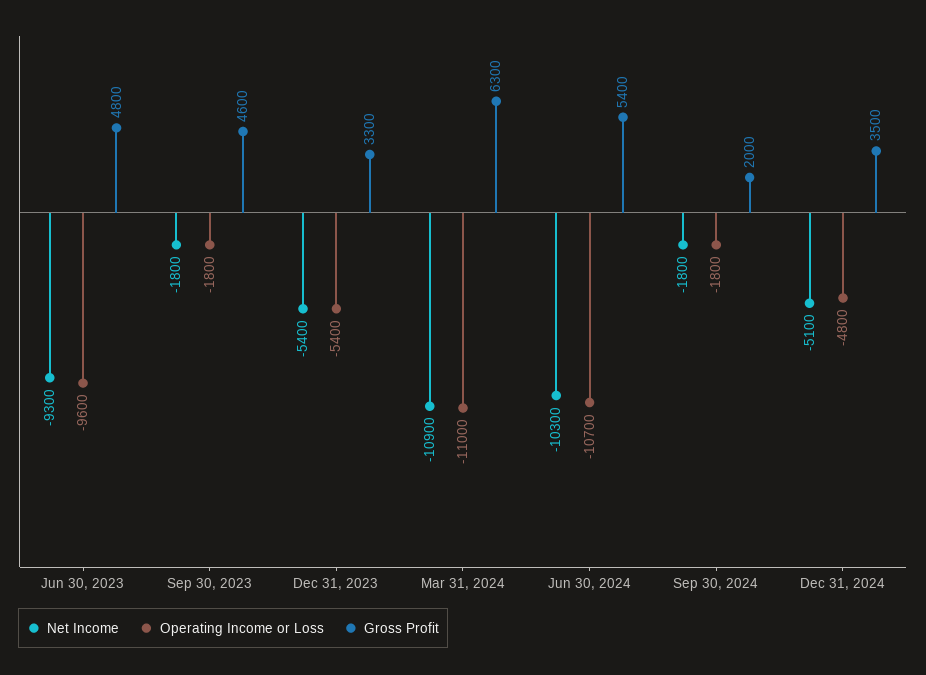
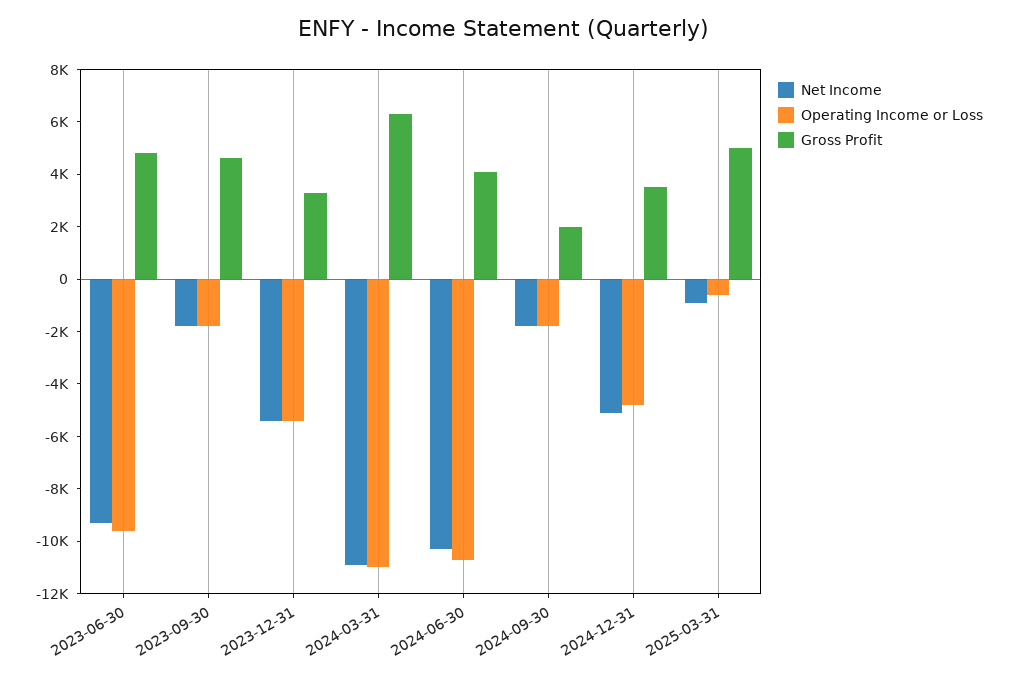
Gross Profit, Jun 30, 2024: 5400 -> 4000
Net Income, 2025-03-31: none -> -1000
Operating Income or Loss, 2025-03-31: none -> -500
Gross Profit, 2025-03-31: none -> 5000

